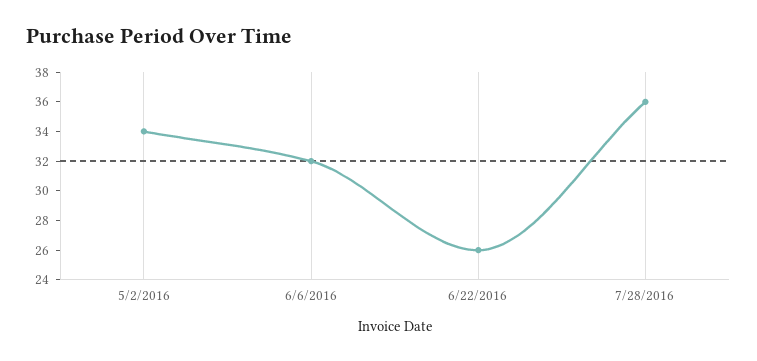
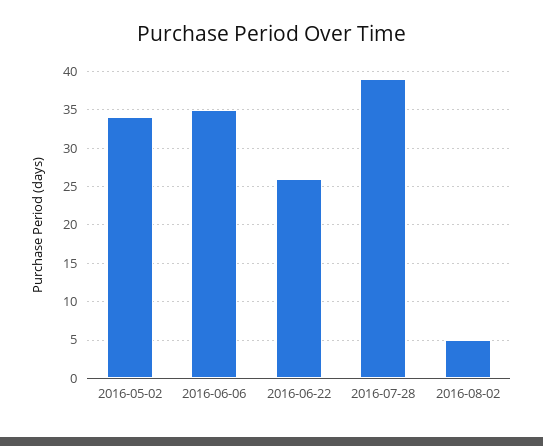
6/6/2016: 32 -> 35
7/28/2016: 36 -> 39
2016-08-02: none -> 5

